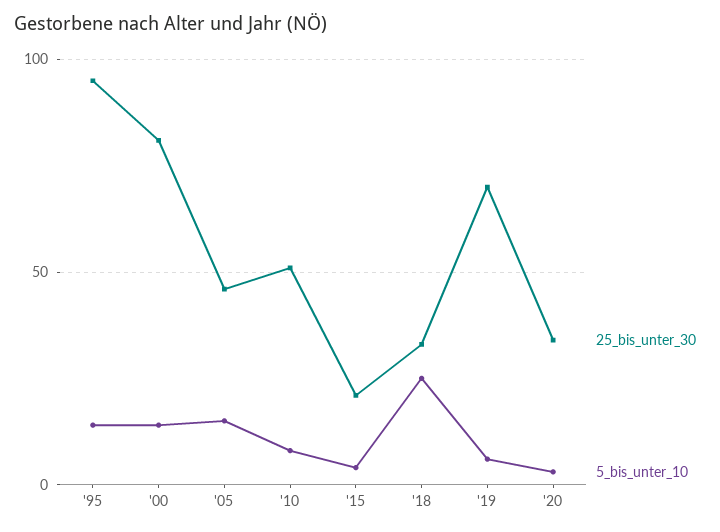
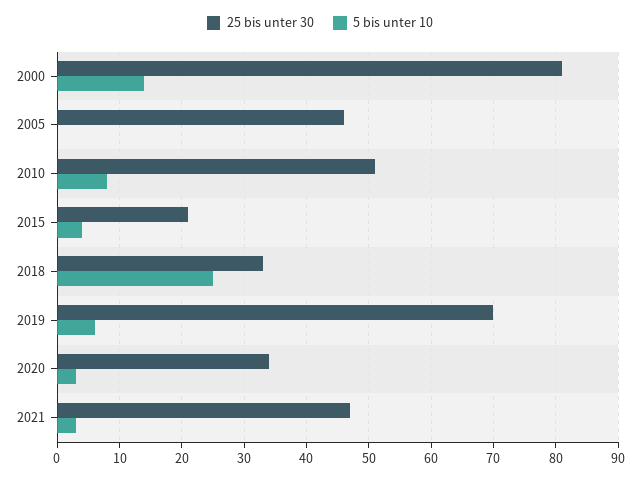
25_bis_unter_30, '95: 95 -> none
5_bis_unter_10, '95: 15 -> none
5_bis_unter_10, '05: 15 -> 0
25_bis_unter_30, 2021: none -> 47
5_bis_unter_10, 2021: none -> 3

